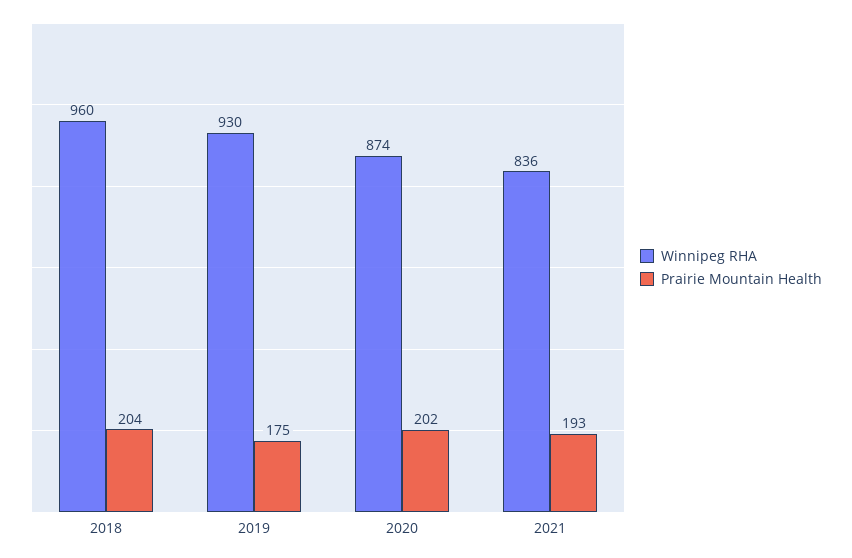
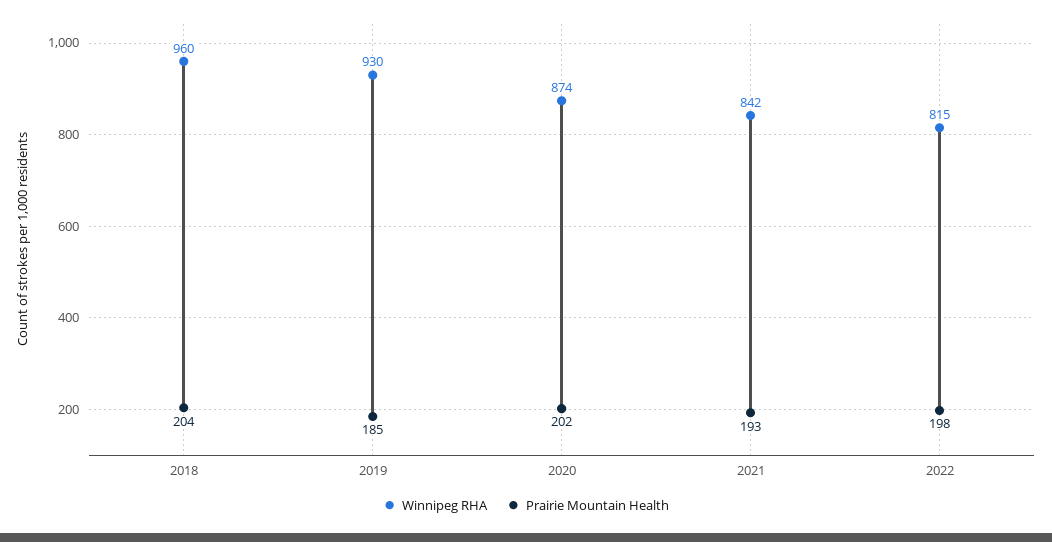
Prairie Mountain Health, 2019: 175 -> 185
Winnipeg RHA, 2021: 836 -> 842
Winnipeg RHA, 2022: none -> 815
Prairie Mountain Health, 2022: none -> 198

